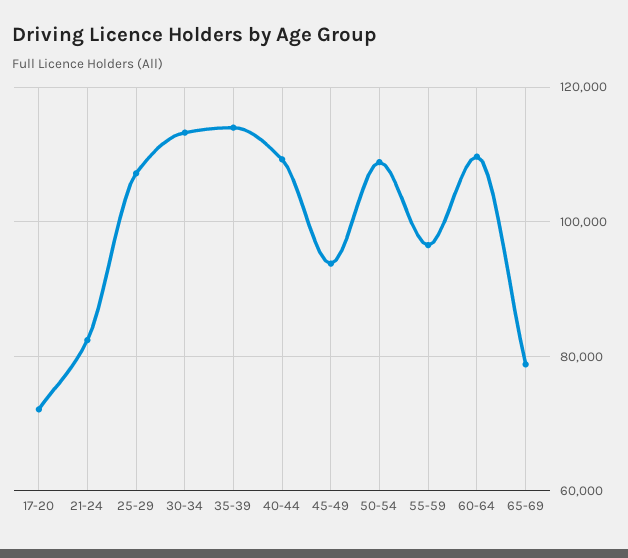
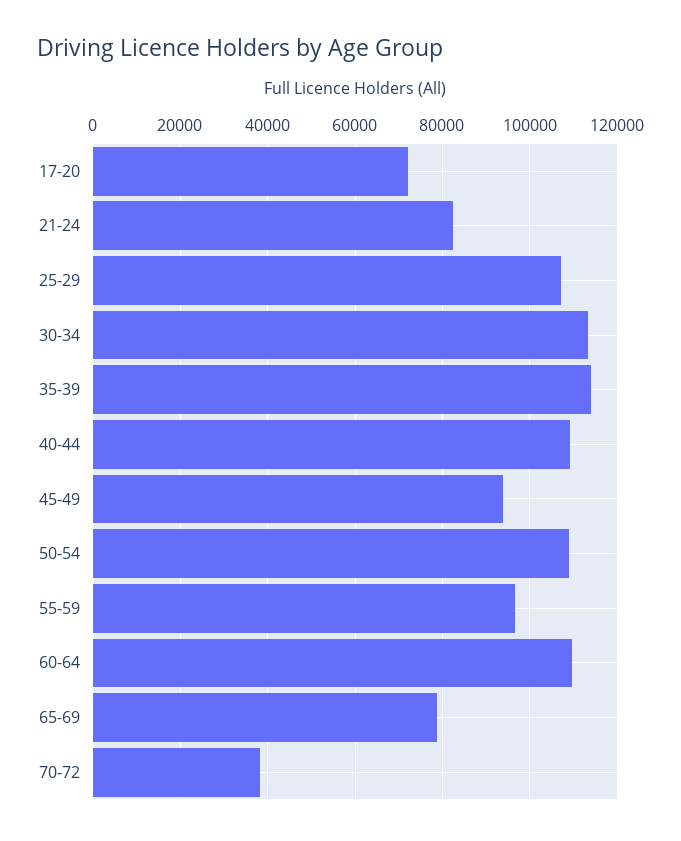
70-72: none -> 38000

